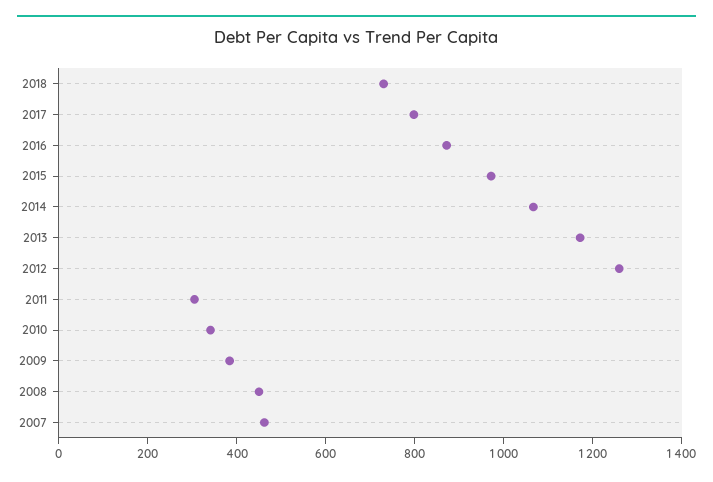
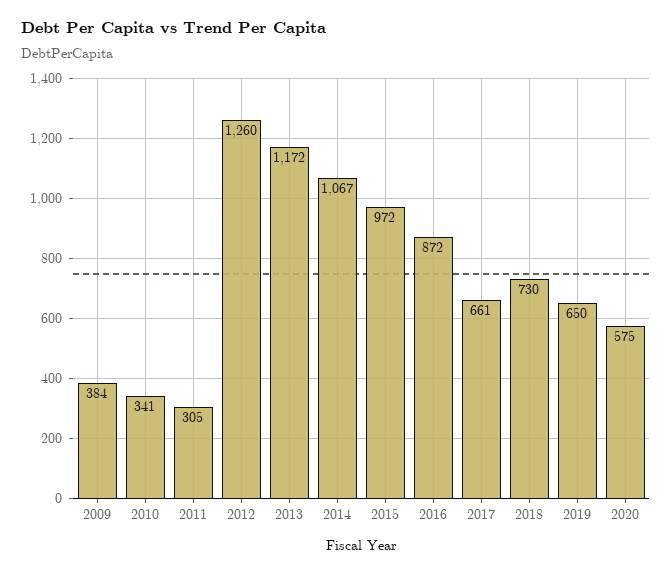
2017: 800 -> 661
2008: 450 -> none
2007: 450 -> none
2019: none -> 650
2020: none -> 575

